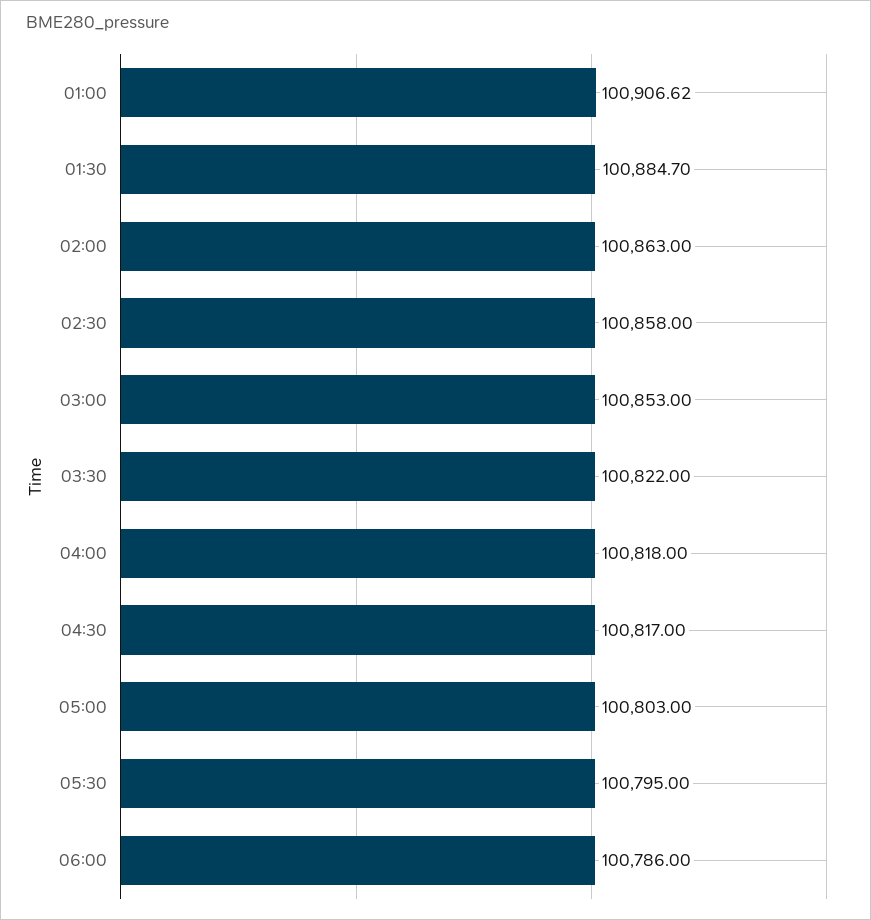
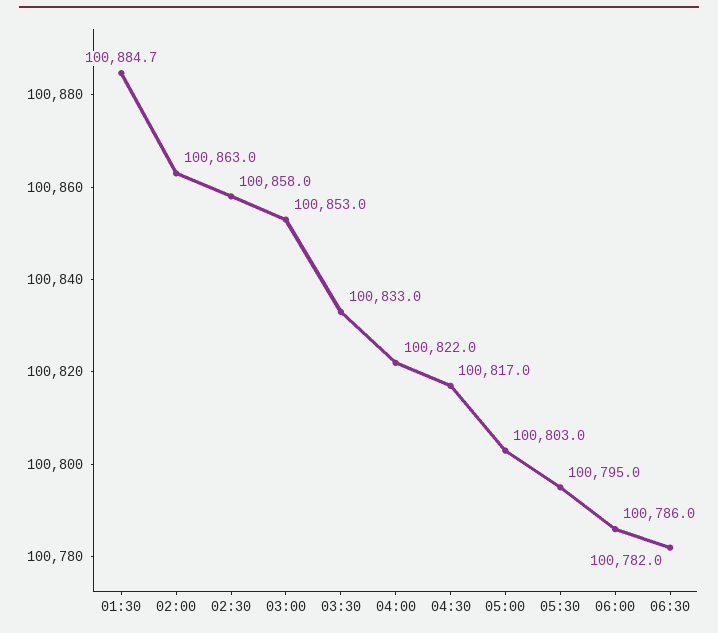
01:00: 100906.62 -> none
03:30: 100822 -> 100833
04:00: 100818 -> 100822
06:30: none -> 100782

